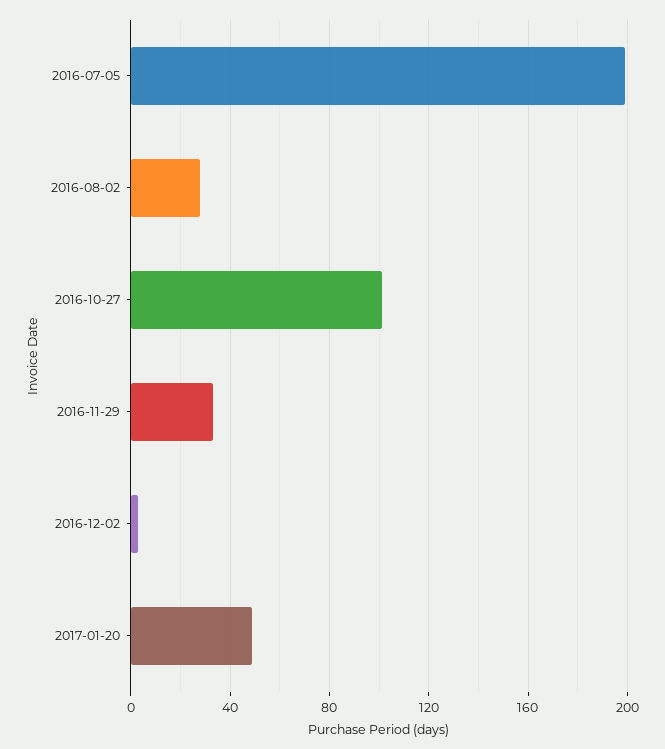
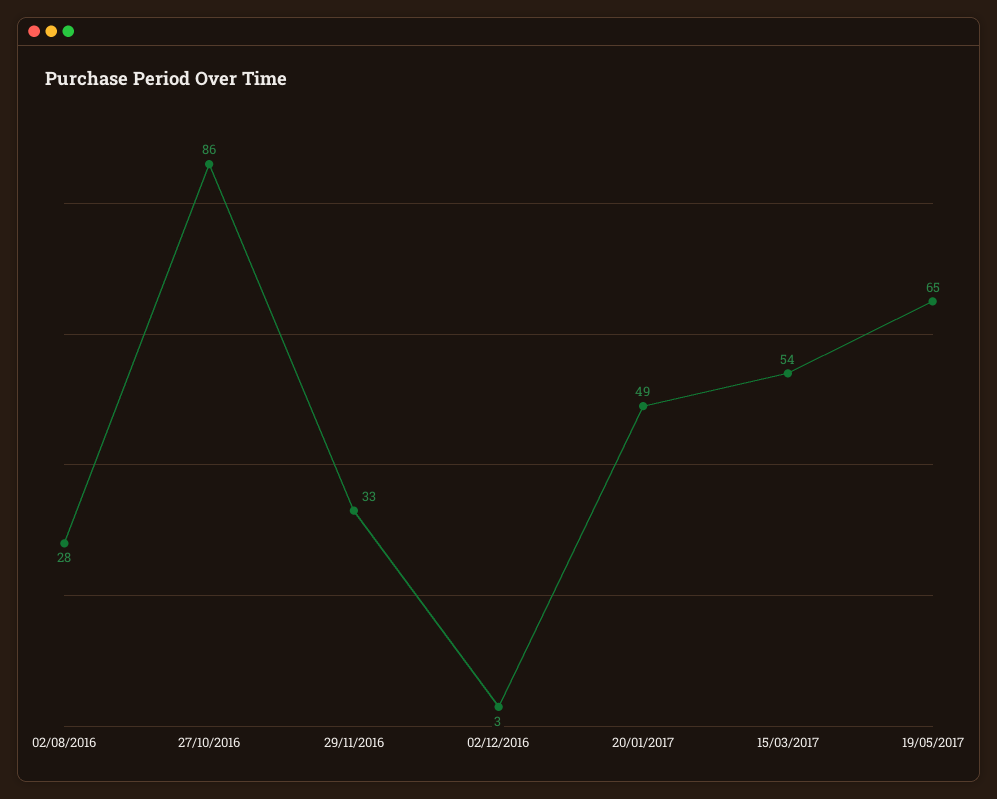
2016-07-05: 200 -> none
2016-10-27: 100 -> 86
15/03/2017: none -> 54
19/05/2017: none -> 65

